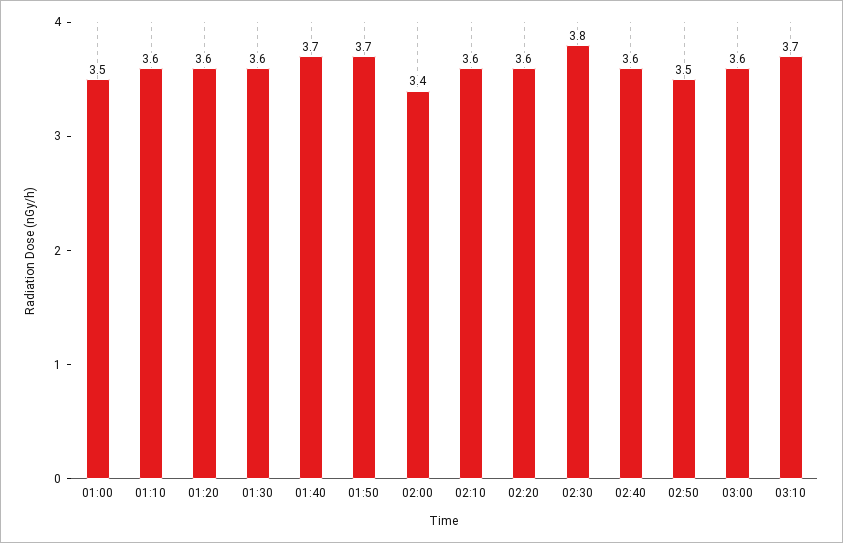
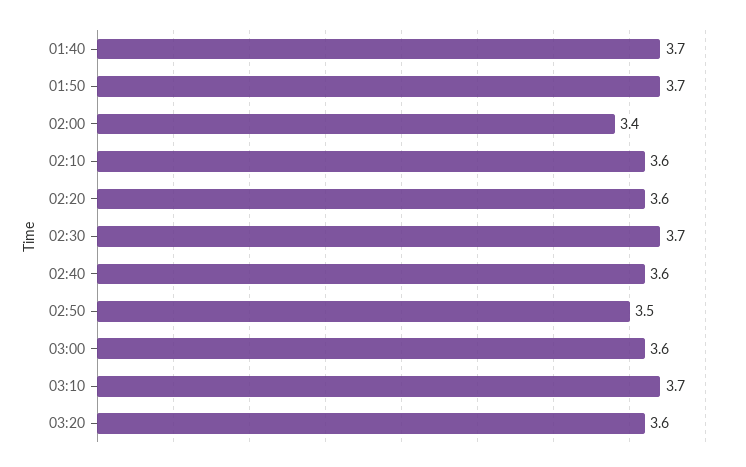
01:00: 3.5 -> none
01:10: 3.6 -> none
01:20: 3.6 -> none
01:30: 3.6 -> none
02:30: 3.8 -> 3.7
03:20: none -> 3.6

